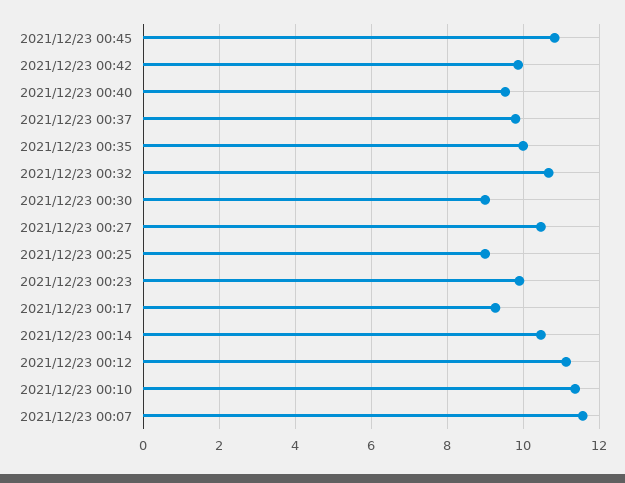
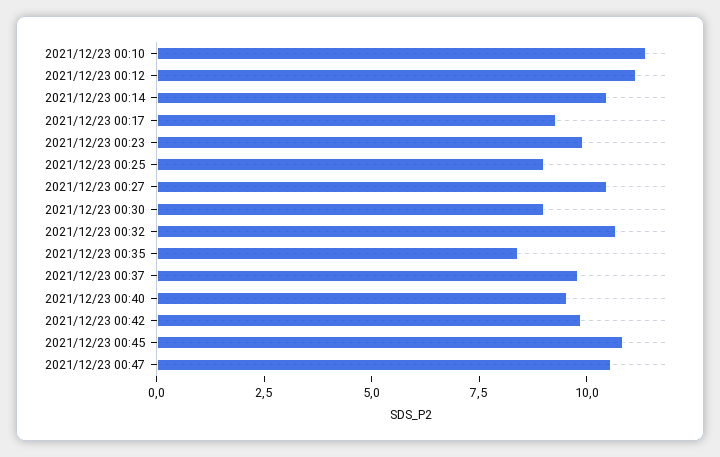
2021/12/23 00:35: 10 -> 8.5
2021/12/23 00:07: 11.6 -> none
2021/12/23 00:47: none -> 10.5

